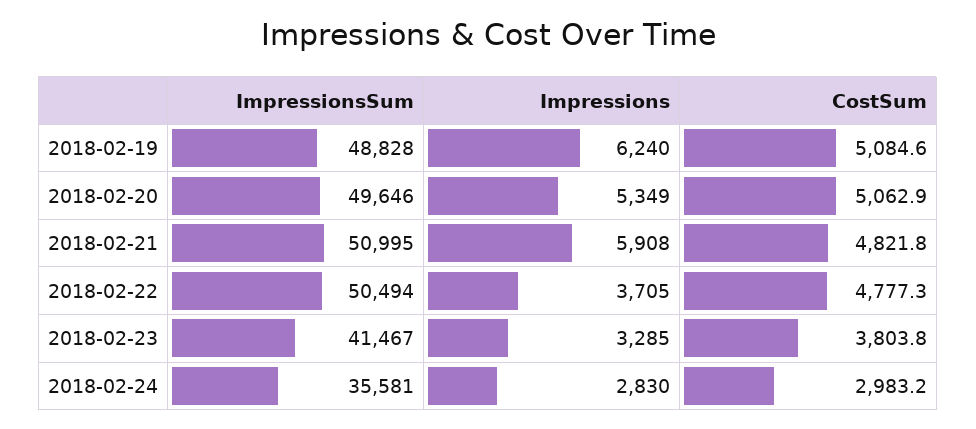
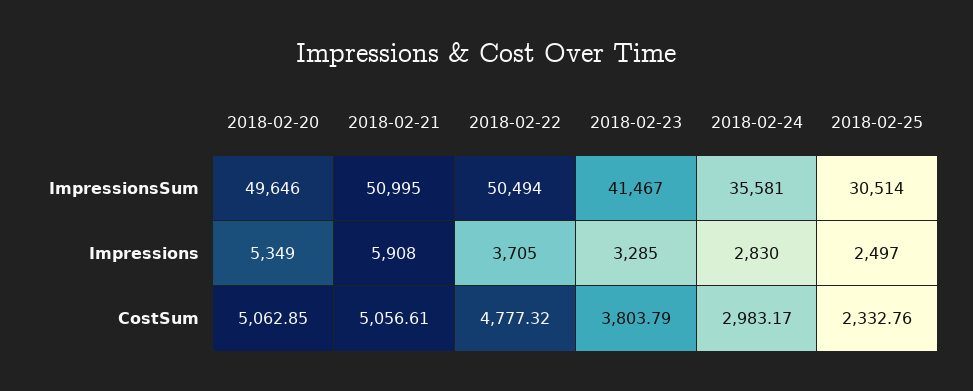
ImpressionsSum, 2018-02-19: 48828 -> none
Impressions, 2018-02-19: 6240 -> none
CostSum, 2018-02-19: 5084.6 -> none
CostSum, 2018-02-21: 4821.8 -> 5056.61
ImpressionsSum, 2018-02-25: none -> 30514
Impressions, 2018-02-25: none -> 2497
CostSum, 2018-02-25: none -> 2332.76

